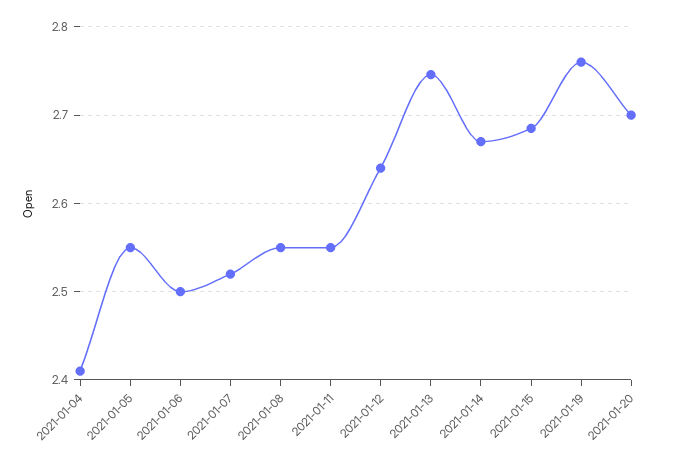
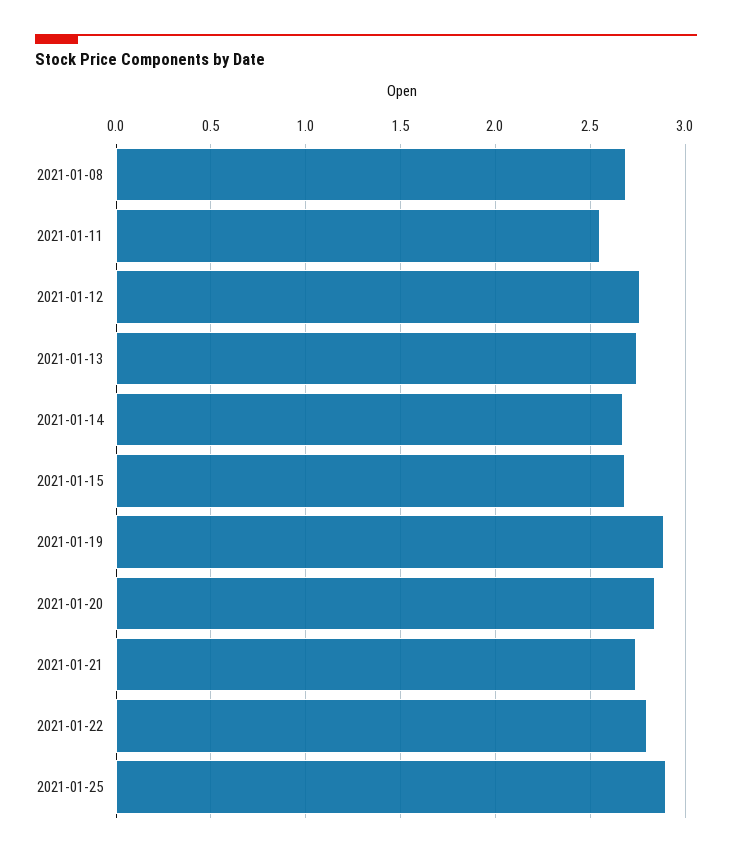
2021-01-04: 2.41 -> none
2021-01-05: 2.55 -> none
2021-01-06: 2.5 -> none
2021-01-07: 2.52 -> none
2021-01-08: 2.55 -> 2.7
2021-01-12: 2.64 -> 2.75
2021-01-19: 2.76 -> 2.9
2021-01-20: 2.7 -> 2.85
2021-01-21: none -> 2.75
2021-01-22: none -> 2.8
2021-01-25: none -> 2.9

